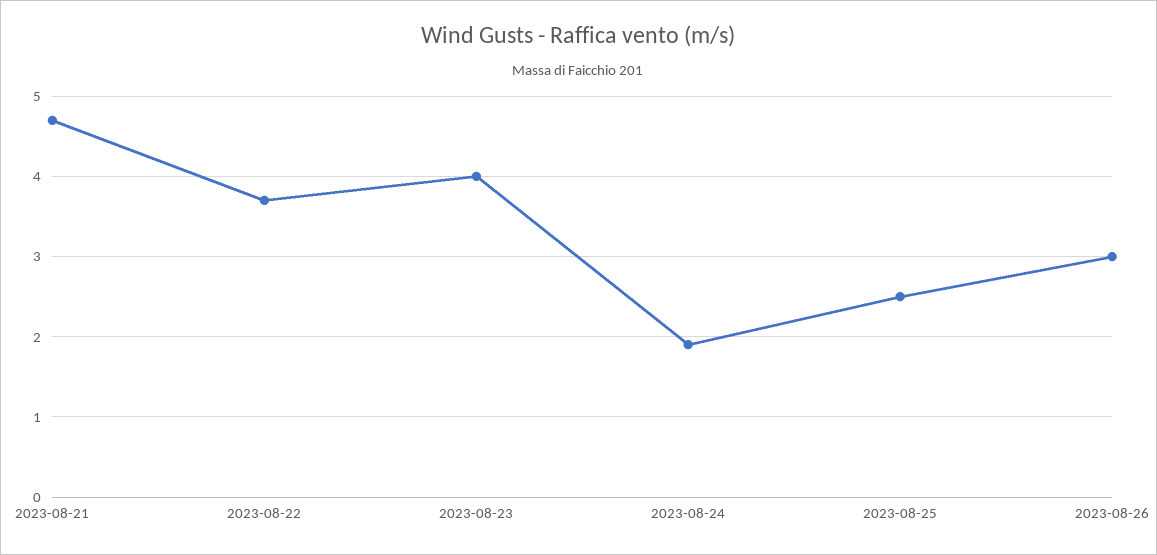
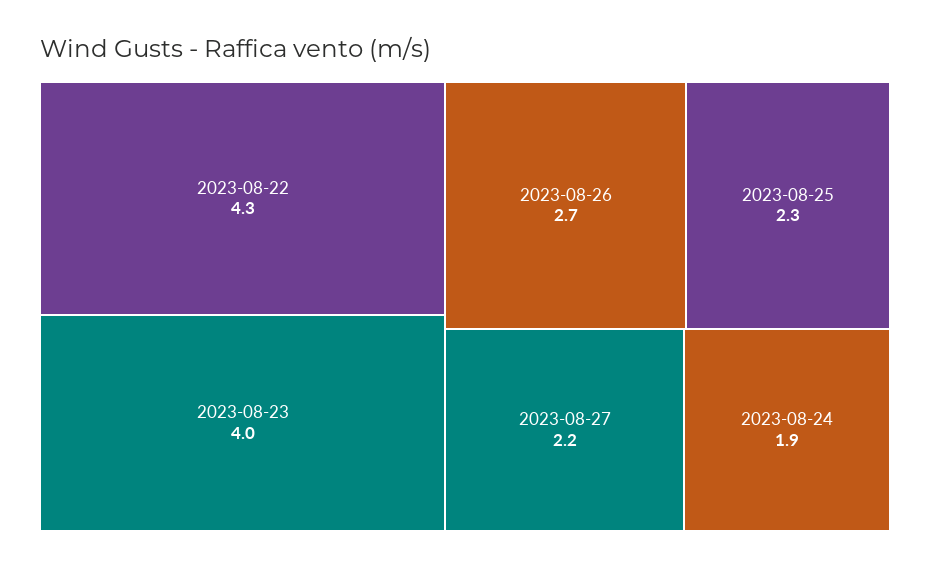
2023-08-21: 4.7 -> none
2023-08-22: 3.7 -> 4.3
2023-08-25: 2.5 -> 2.3
2023-08-26: 3 -> 2.7
2023-08-27: none -> 2.2

